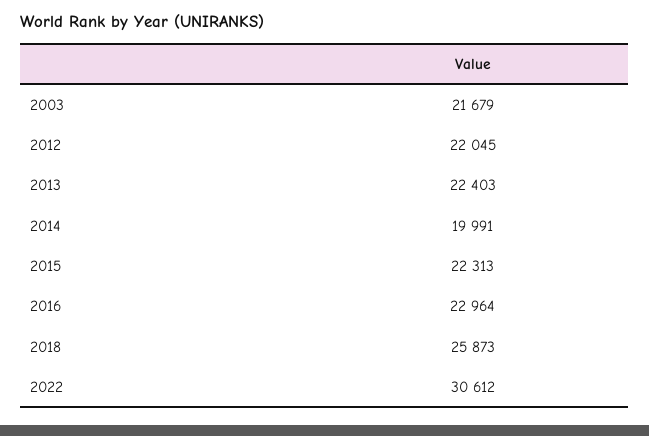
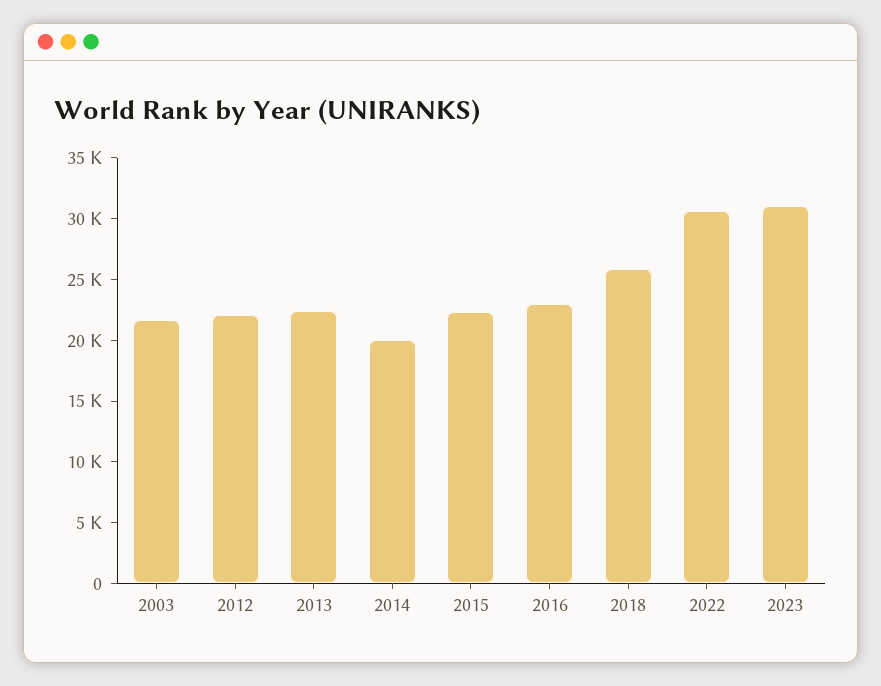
2023: none -> 31000

